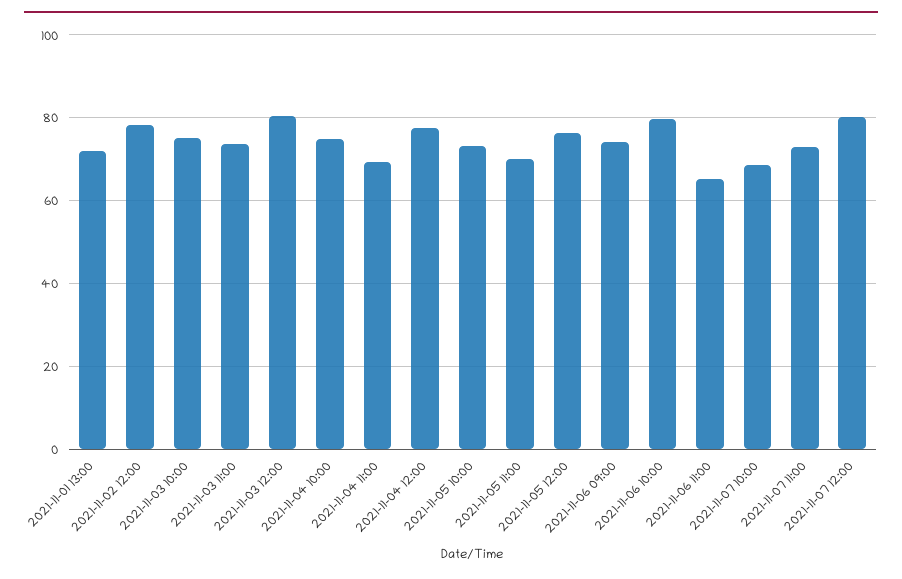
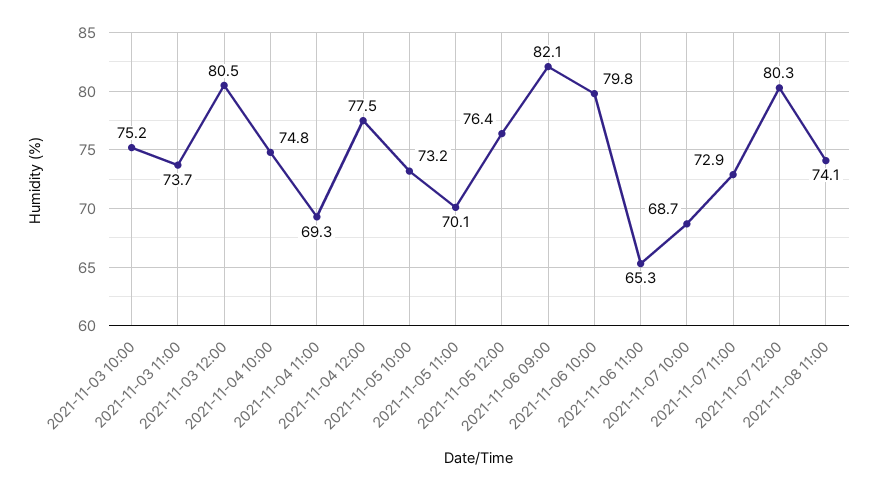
2021-11-01 13:00: 72 -> none
2021-11-02 12:00: 78 -> none
2021-11-06 09:00: 74 -> 82.1
2021-11-08 11:00: none -> 74.1

